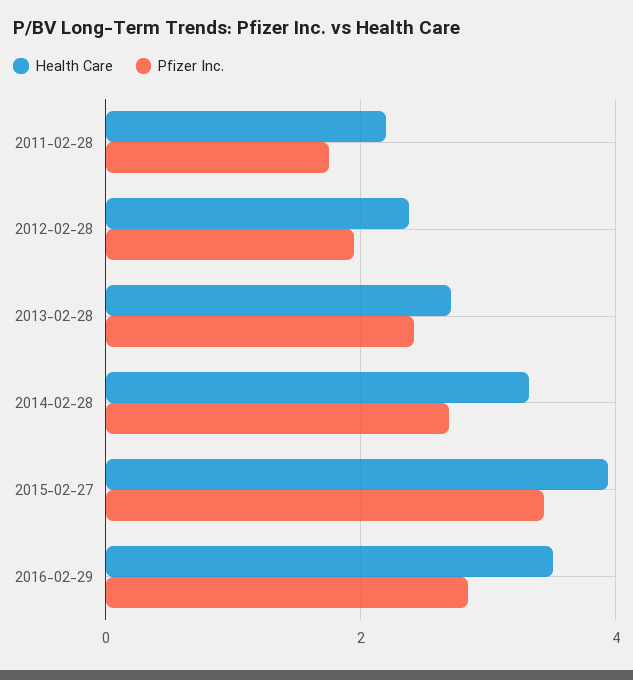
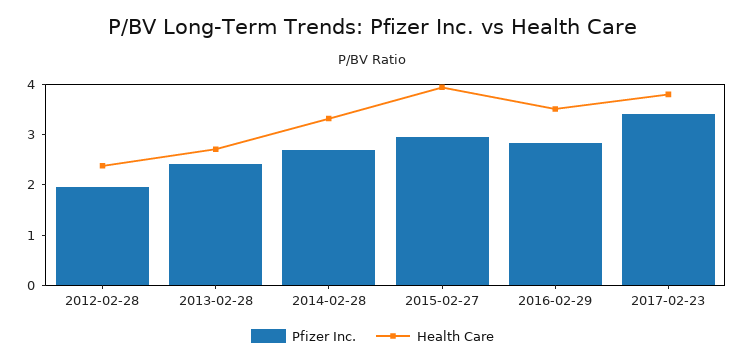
Health Care, 2011-02-28: 2.2 -> none
Pfizer Inc., 2011-02-28: 1.8 -> none
Pfizer Inc., 2015-02-27: 3.4 -> 3
Pfizer Inc., 2017-02-23: none -> 3.4
Health Care, 2017-02-23: none -> 3.8

